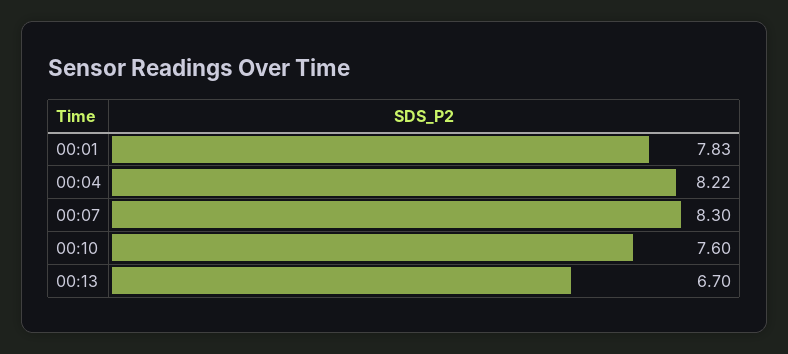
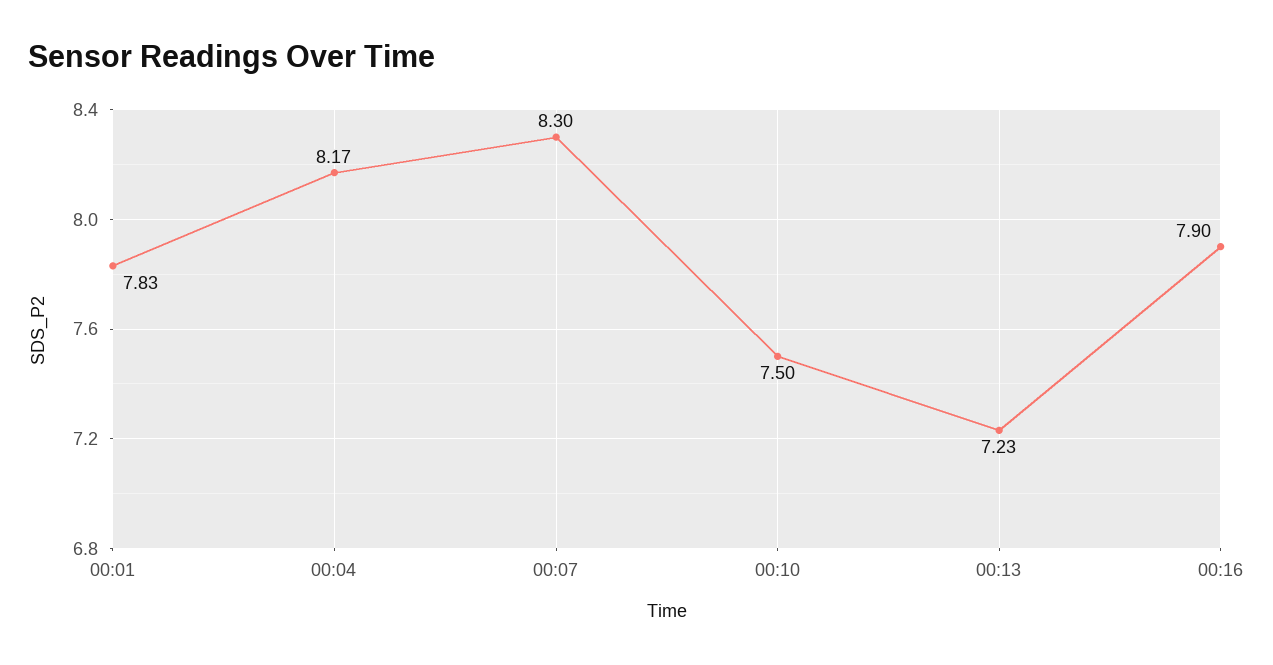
00:04: 8.22 -> 8.17
00:10: 7.6 -> 7.5
00:13: 6.7 -> 7.23
00:16: none -> 7.9

